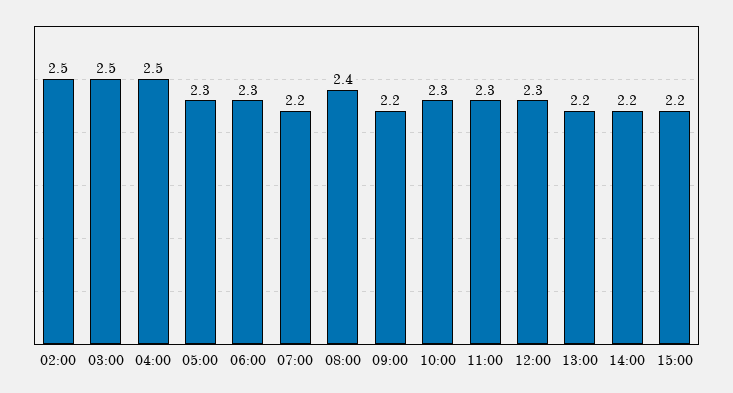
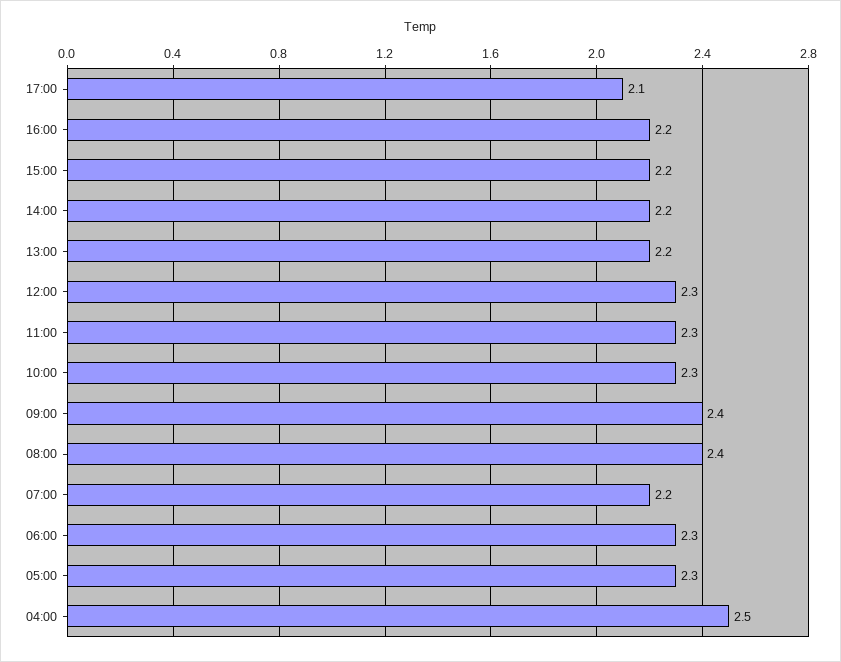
02:00: 2.5 -> none
03:00: 2.5 -> none
09:00: 2.2 -> 2.4
17:00: none -> 2.1
16:00: none -> 2.2

